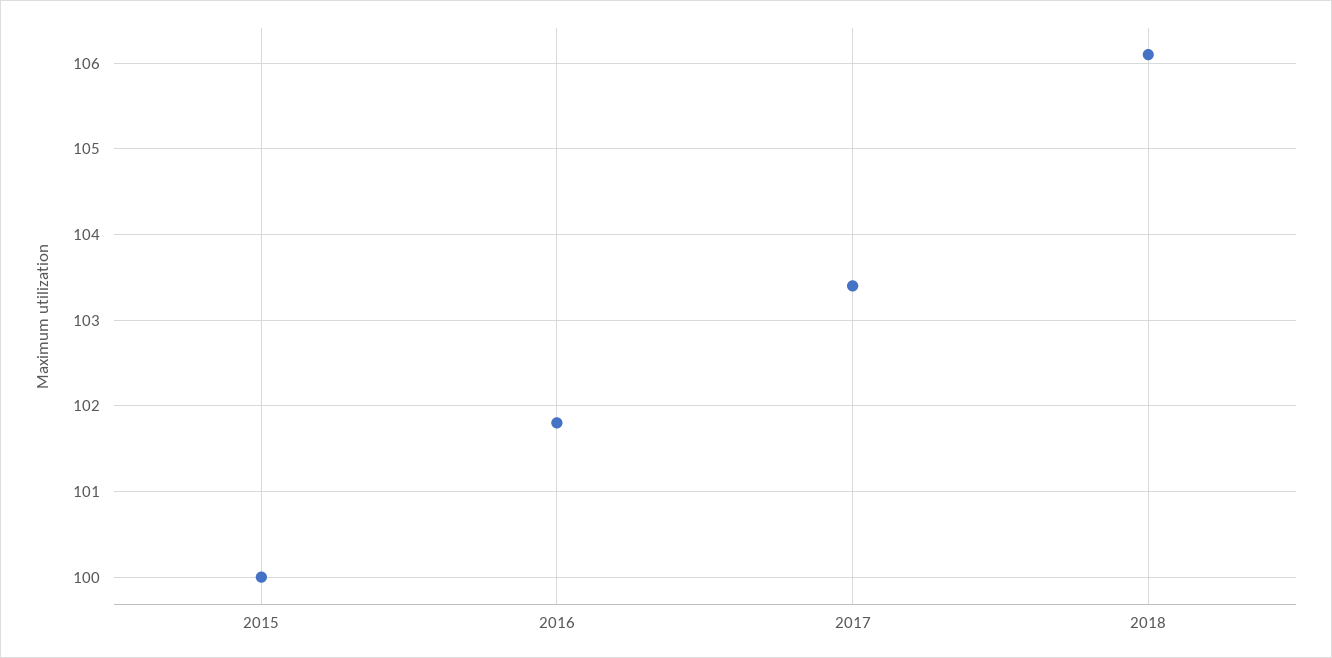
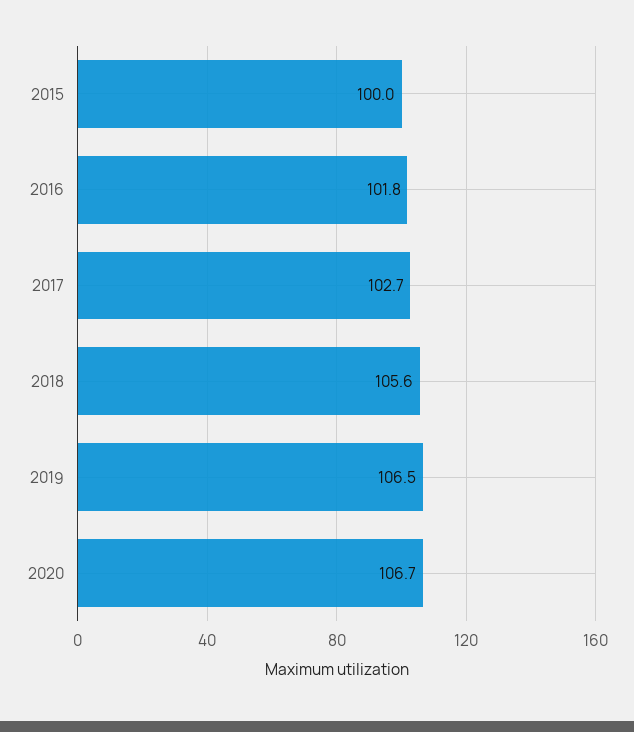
2017: 103.4 -> 102.7
2018: 106.1 -> 105.6
2019: none -> 106.5
2020: none -> 106.7

